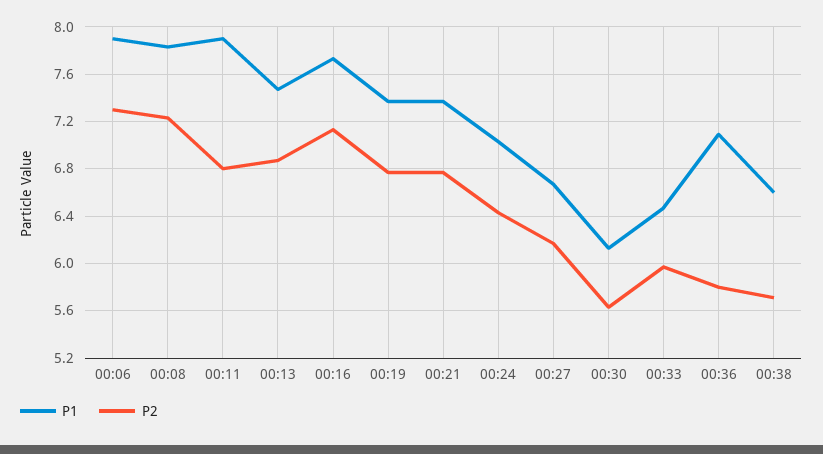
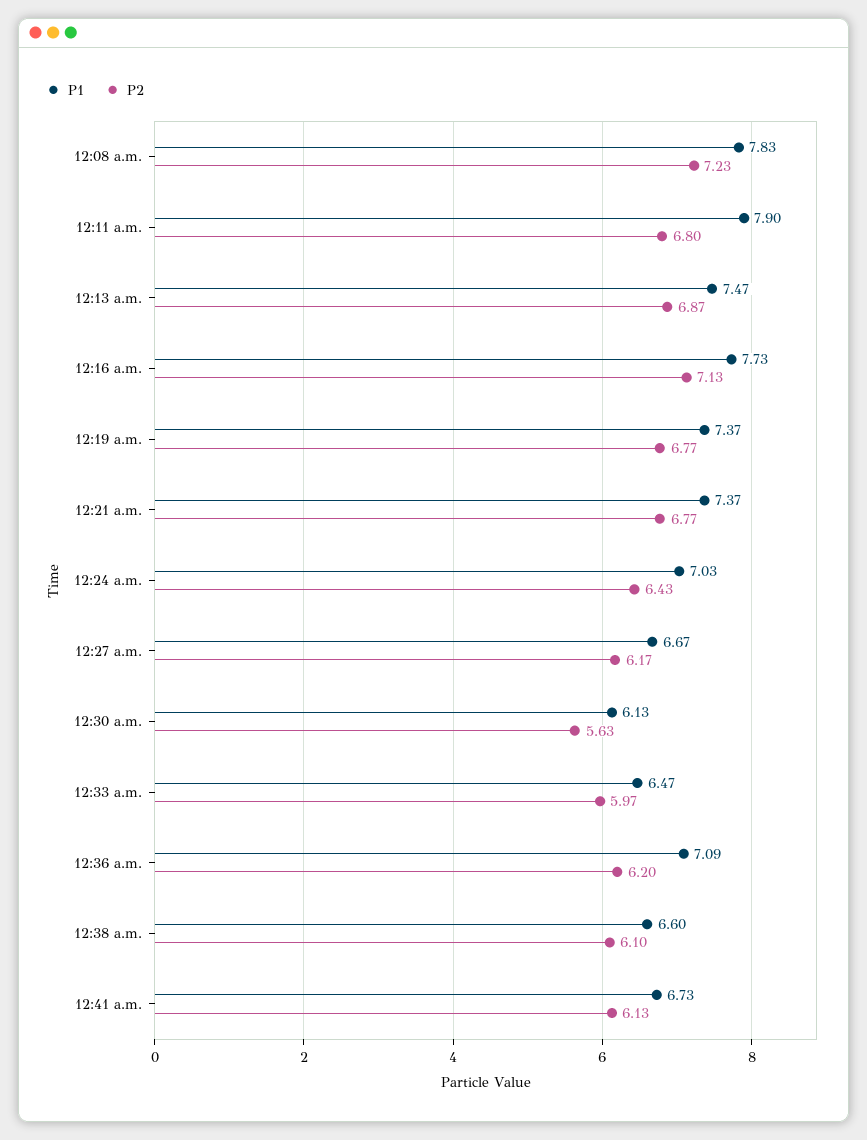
P1, 00:06: 7.9 -> none
P2, 00:06: 7.3 -> none
P2, 00:36: 5.8 -> 6.2
P2, 00:38: 5.7 -> 6.1
P1, 12:41 a.m.: none -> 6.73
P2, 12:41 a.m.: none -> 6.13

